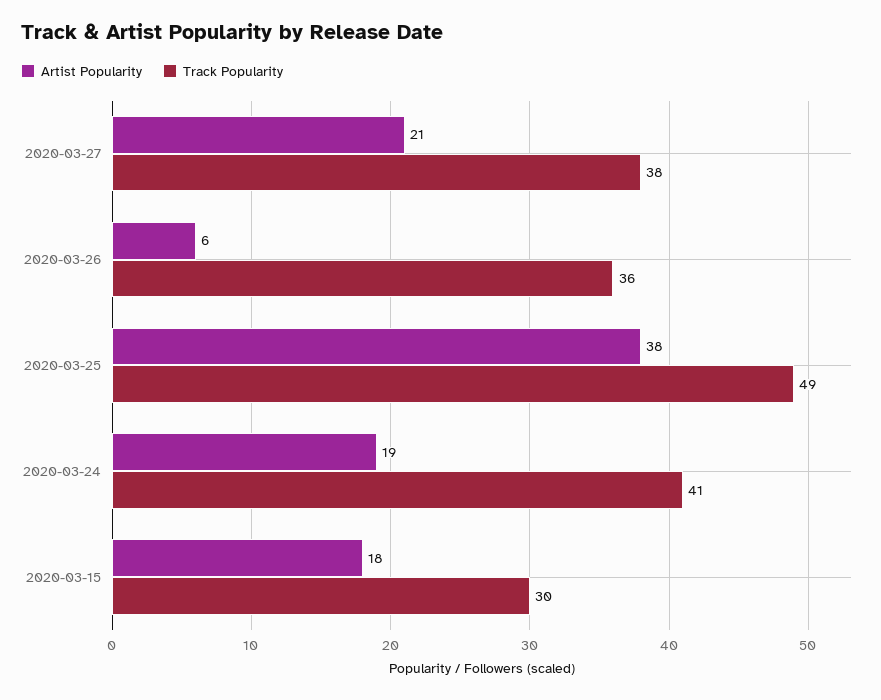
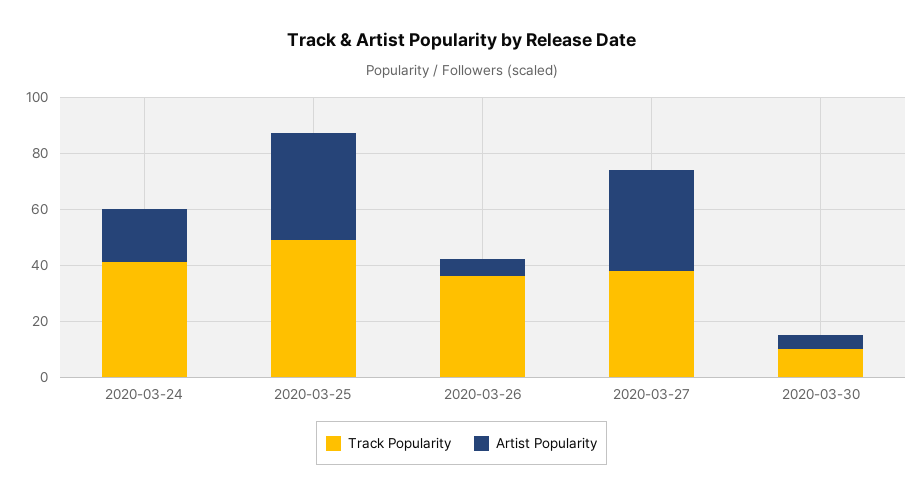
Artist Popularity, 2020-03-27: 21 -> 35
Artist Popularity, 2020-03-15: 18 -> none
Track Popularity, 2020-03-15: 30 -> none
Track Popularity, 2020-03-30: none -> 10
Artist Popularity, 2020-03-30: none -> 5

